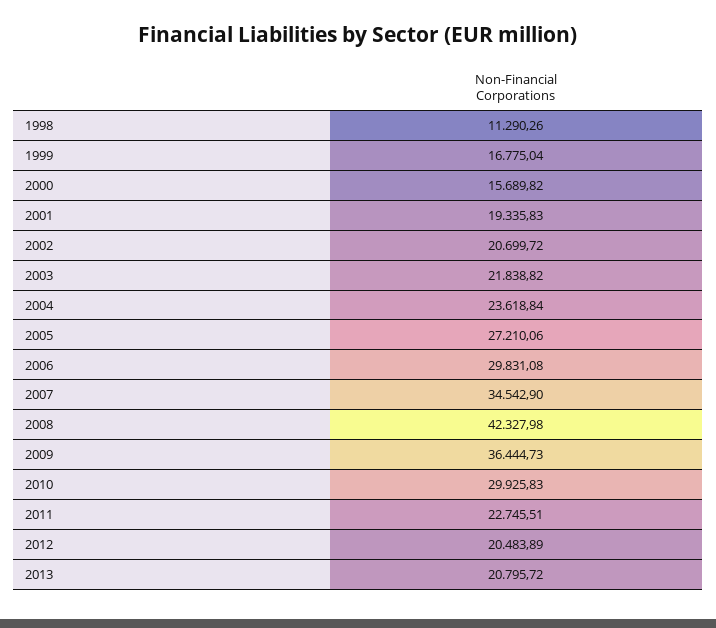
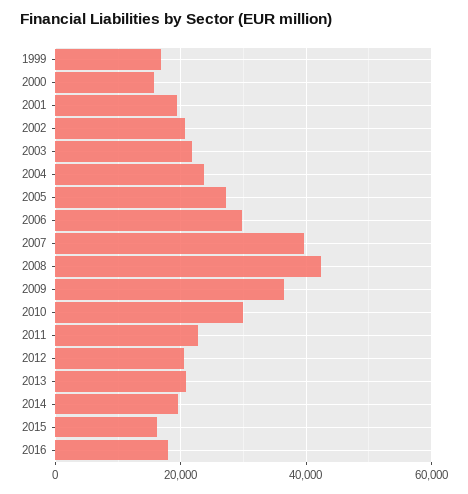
1998: 11290.26 -> none
2007: 34542.9 -> 40000
2014: none -> 20000
2015: none -> 16000
2016: none -> 18000

